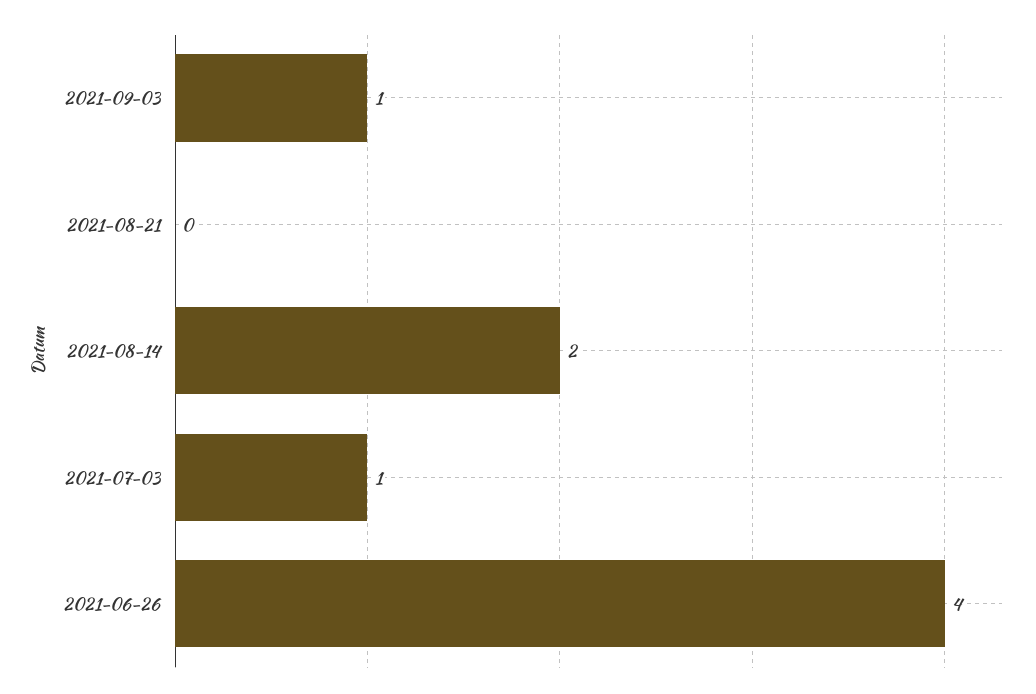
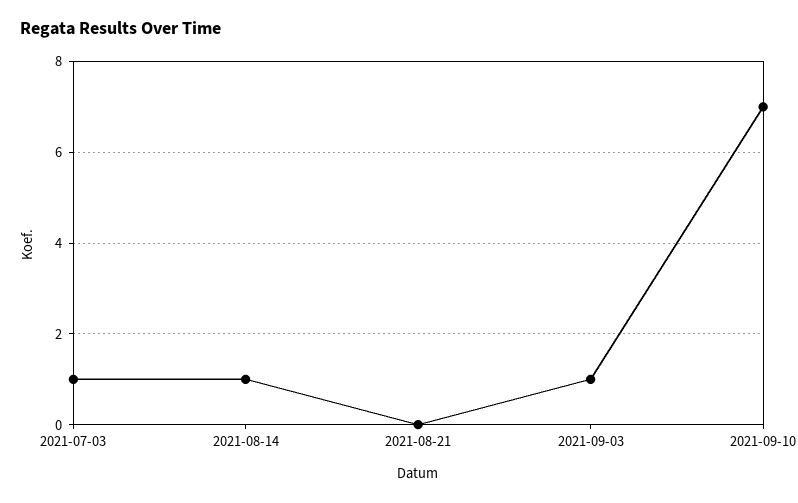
2021-08-14: 2 -> 1
2021-06-26: 4 -> none
2021-09-10: none -> 7

